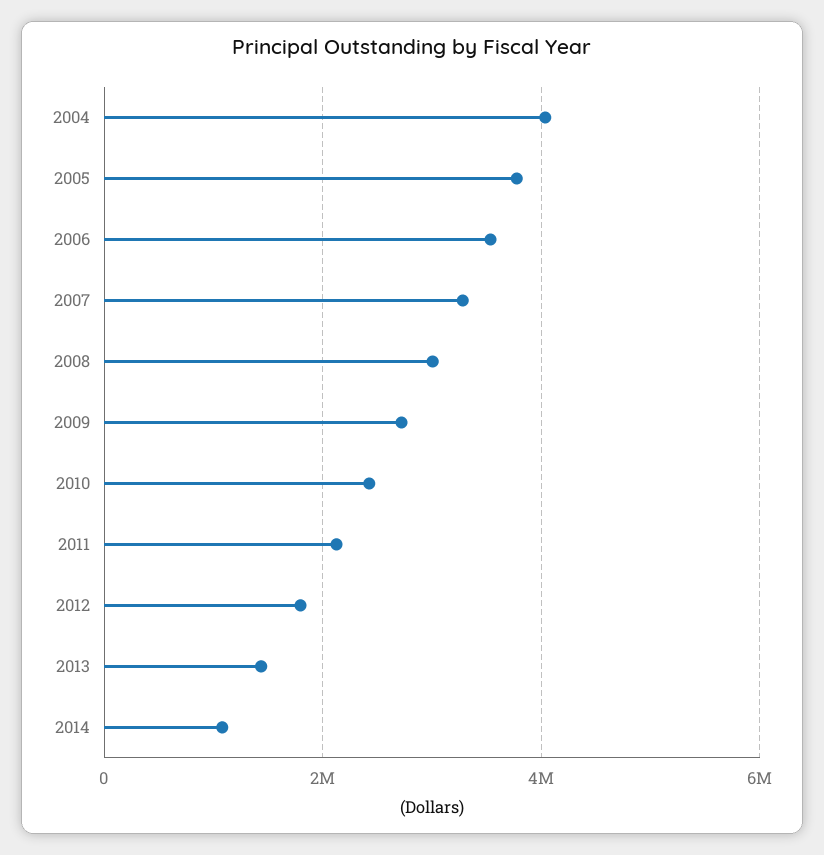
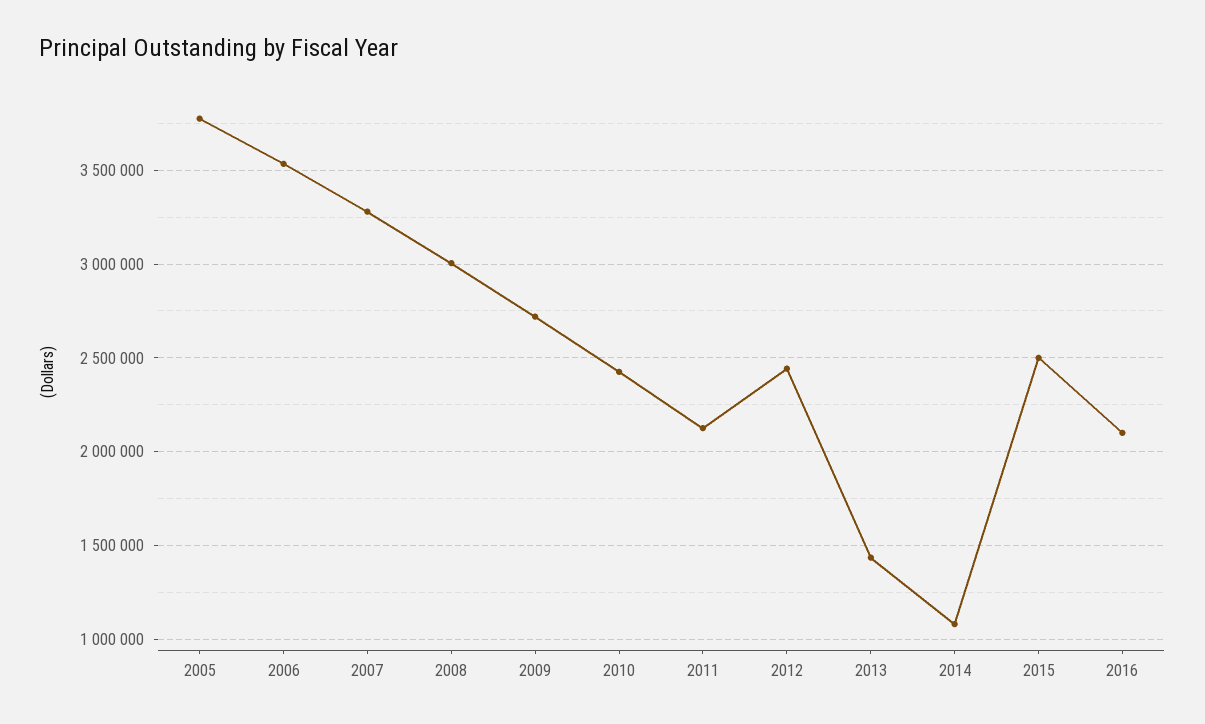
2004: 4000000 -> none
2012: 1800000 -> 2450000
2015: none -> 2500000
2016: none -> 2100000

